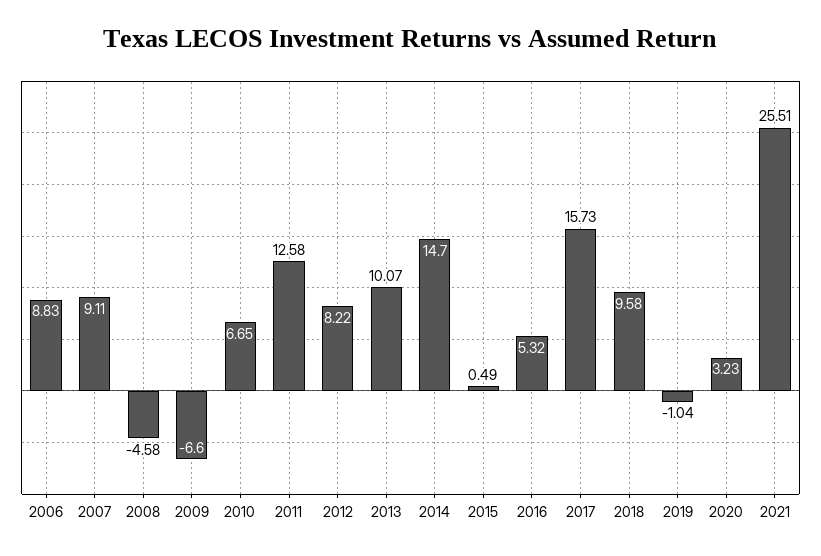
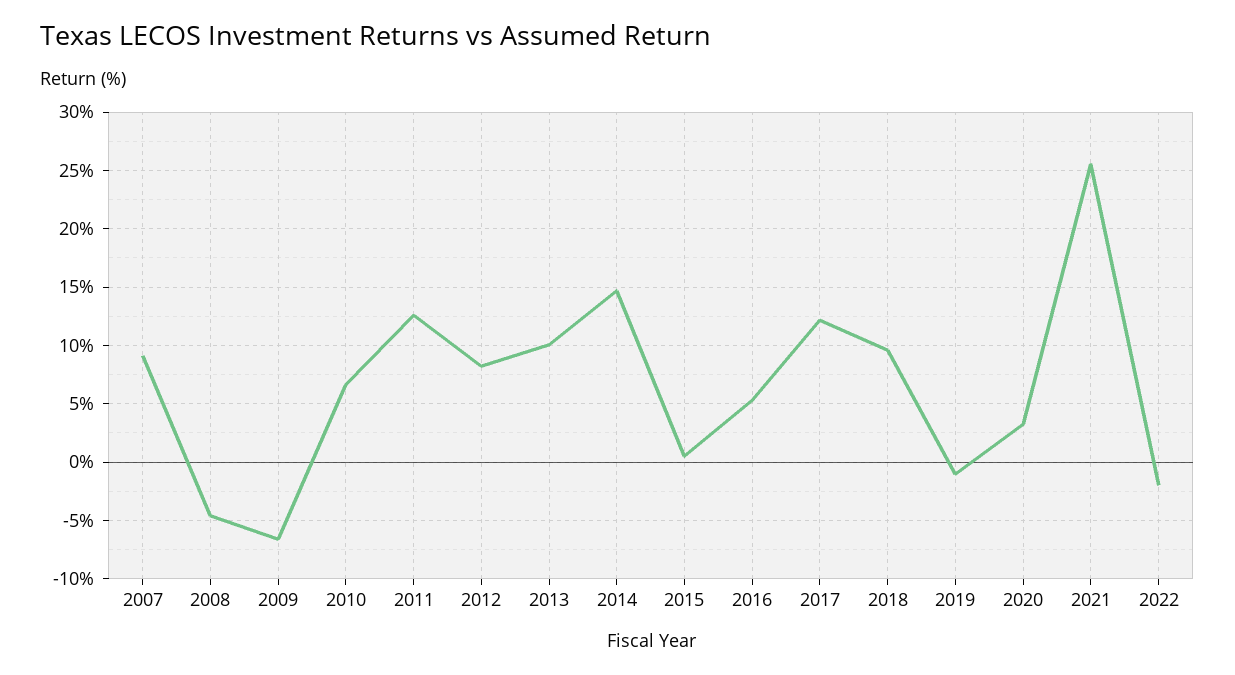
2006: 8.83 -> none
2017: 15.73 -> 12
2022: none -> -2

